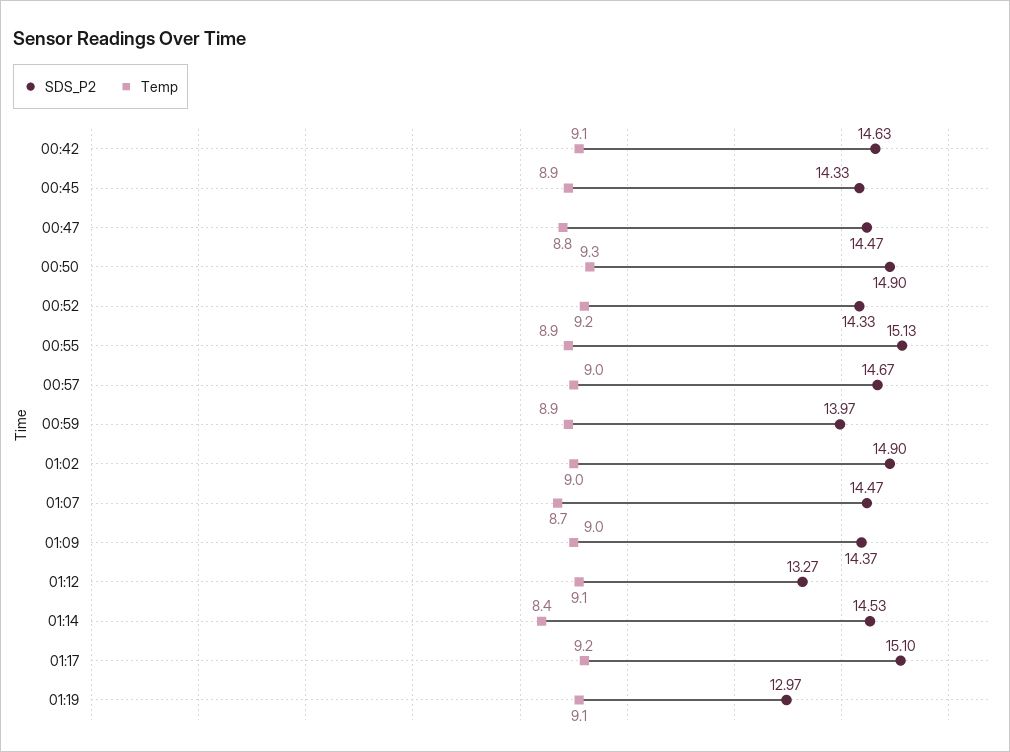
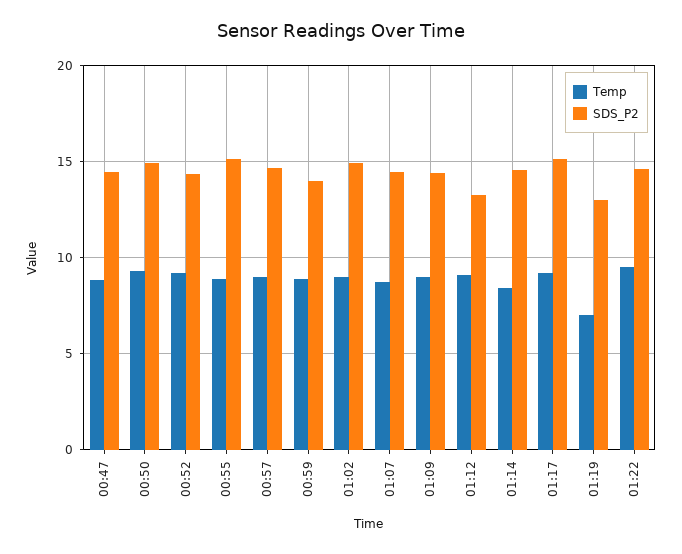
SDS_P2, 00:42: 14.63 -> none
Temp, 00:42: 9.1 -> none
SDS_P2, 00:45: 14.33 -> none
Temp, 00:45: 8.9 -> none
Temp, 01:19: 9.1 -> 7
Temp, 01:22: none -> 9.5
SDS_P2, 01:22: none -> 14.5

